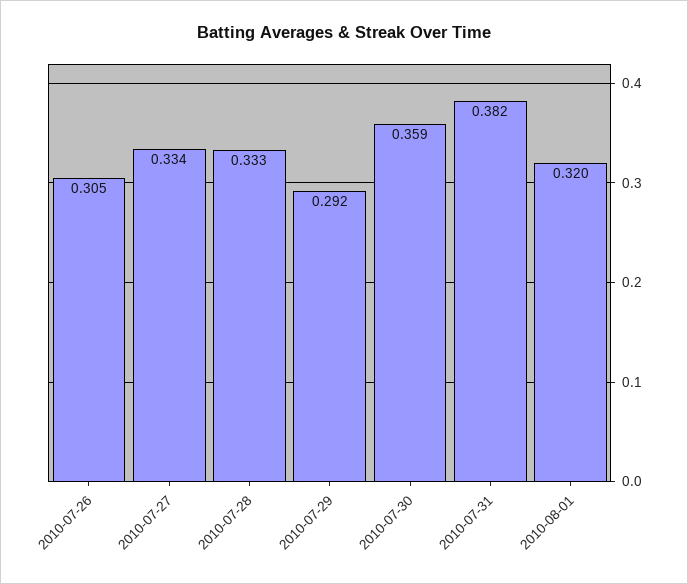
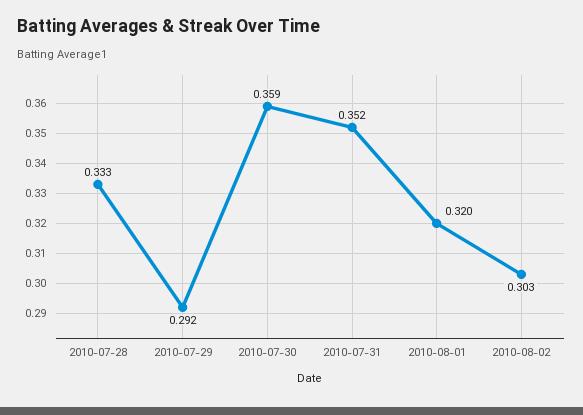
2010-07-26: 0.305 -> none
2010-07-27: 0.334 -> none
2010-07-31: 0.382 -> 0.352
2010-08-02: none -> 0.303

